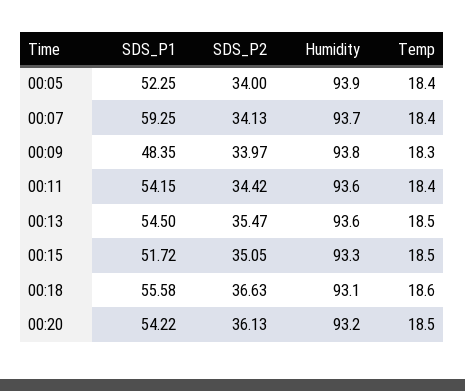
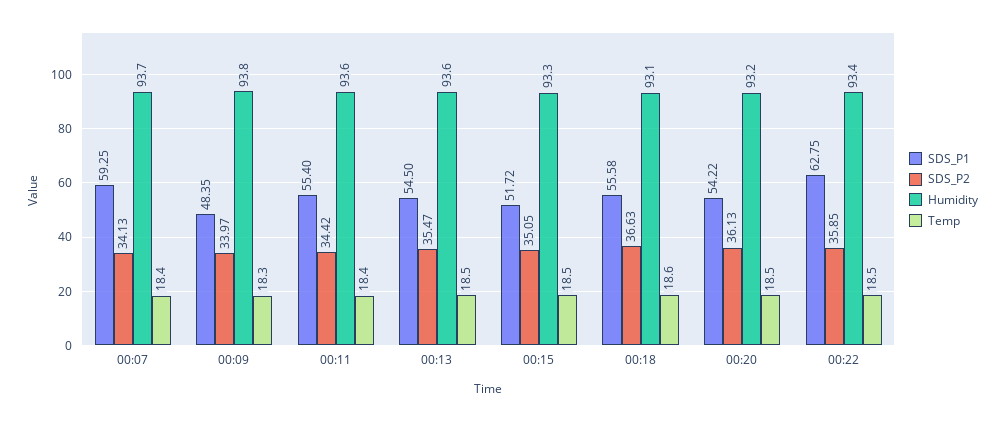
SDS_P1, 00:05: 52.25 -> none
SDS_P2, 00:05: 34 -> none
Humidity, 00:05: 93.9 -> none
Temp, 00:05: 18.4 -> none
SDS_P1, 00:11: 54.15 -> 55.4
SDS_P1, 00:22: none -> 62.75
SDS_P2, 00:22: none -> 35.85
Humidity, 00:22: none -> 93.4
Temp, 00:22: none -> 18.5

